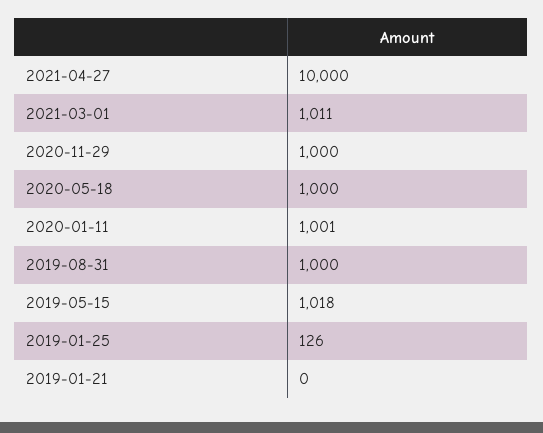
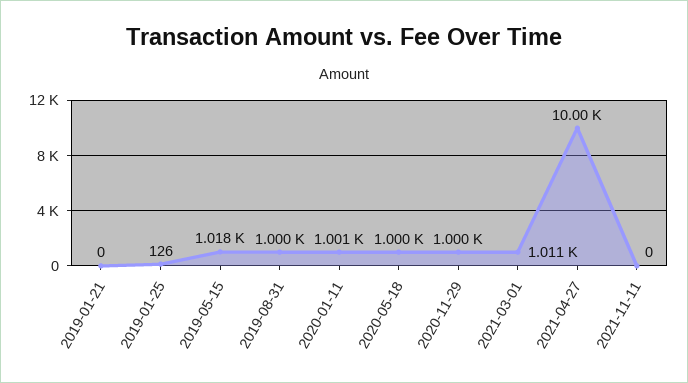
2021-11-11: none -> 0

